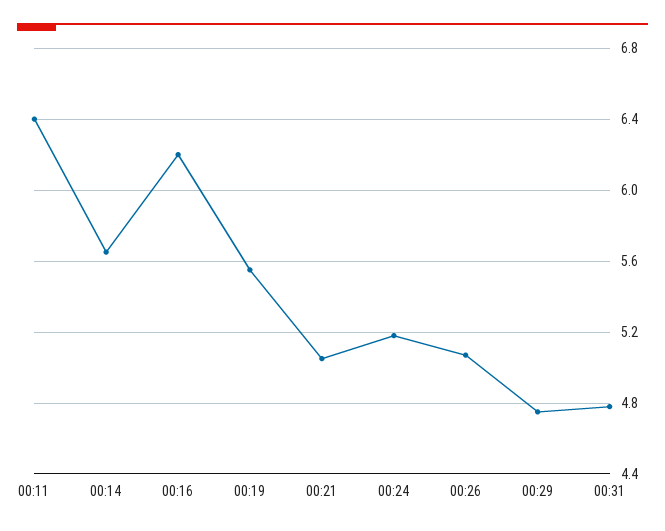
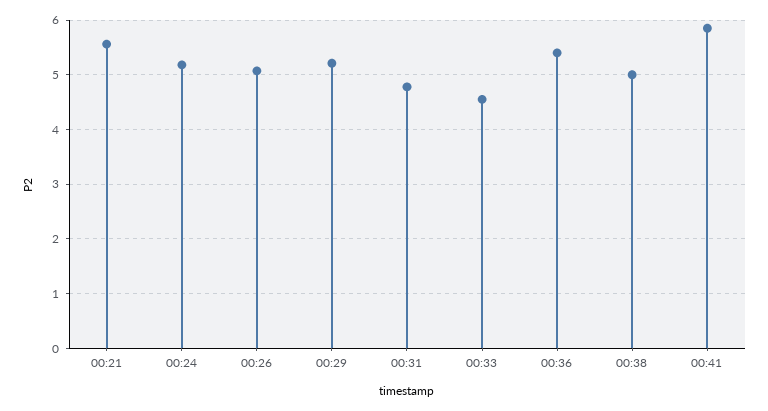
00:11: 6.4 -> none
00:14: 5.65 -> none
00:16: 6.2 -> none
00:19: 5.55 -> none
00:21: 5.05 -> 5.6
00:29: 4.75 -> 5.2
00:33: none -> 4.6
00:36: none -> 5.4
00:38: none -> 5
00:41: none -> 5.8

